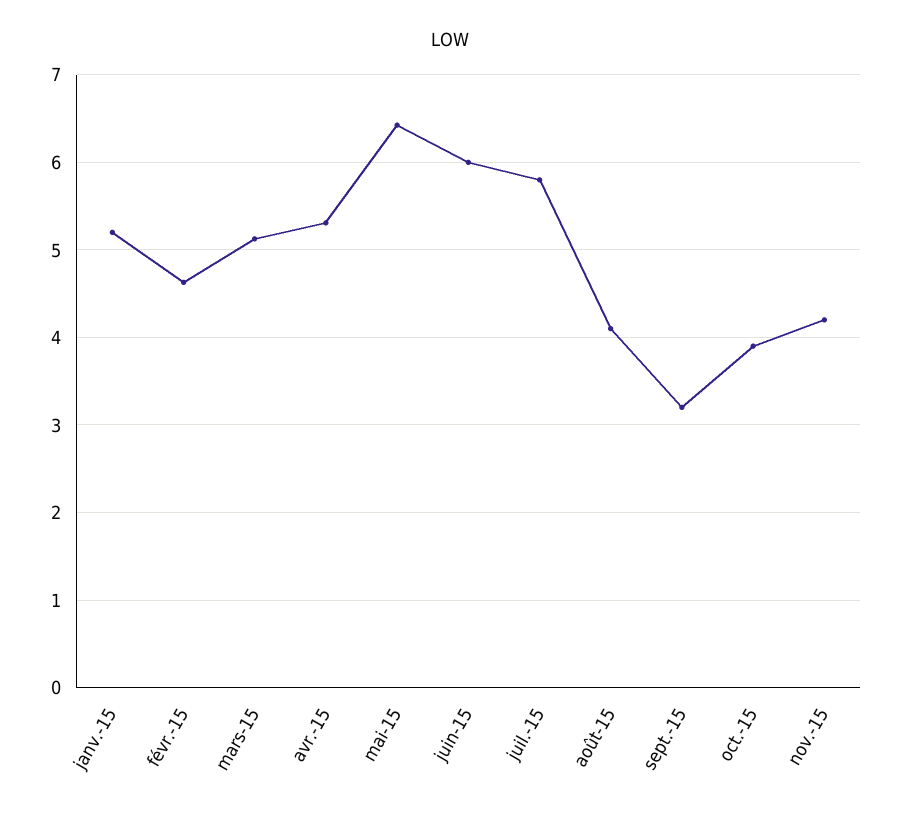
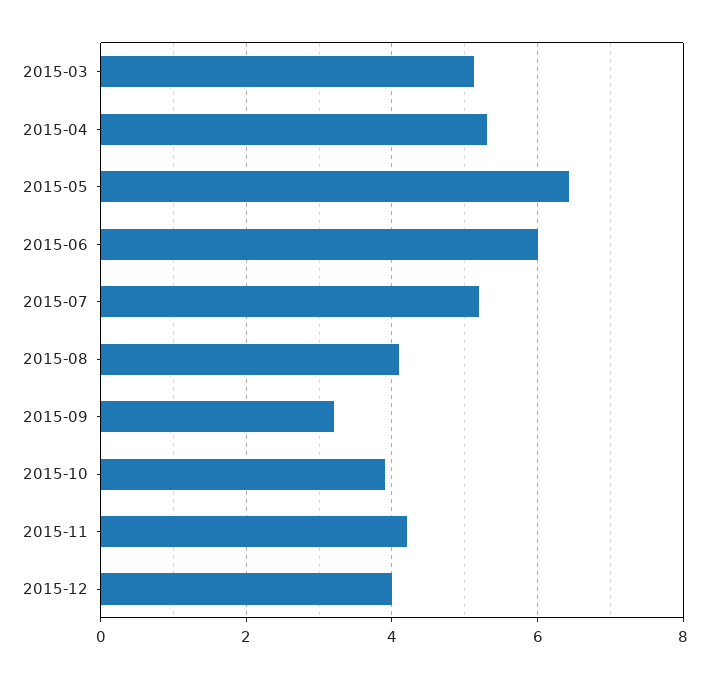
janv.-15: 5.2 -> none
févr.-15: 4.6 -> none
juil.-15: 5.8 -> 5.2
2015-12: none -> 4

